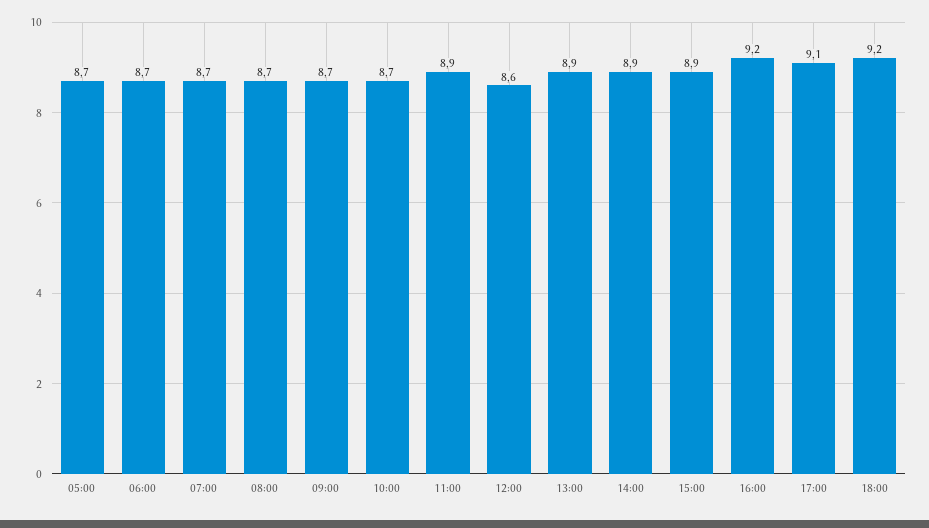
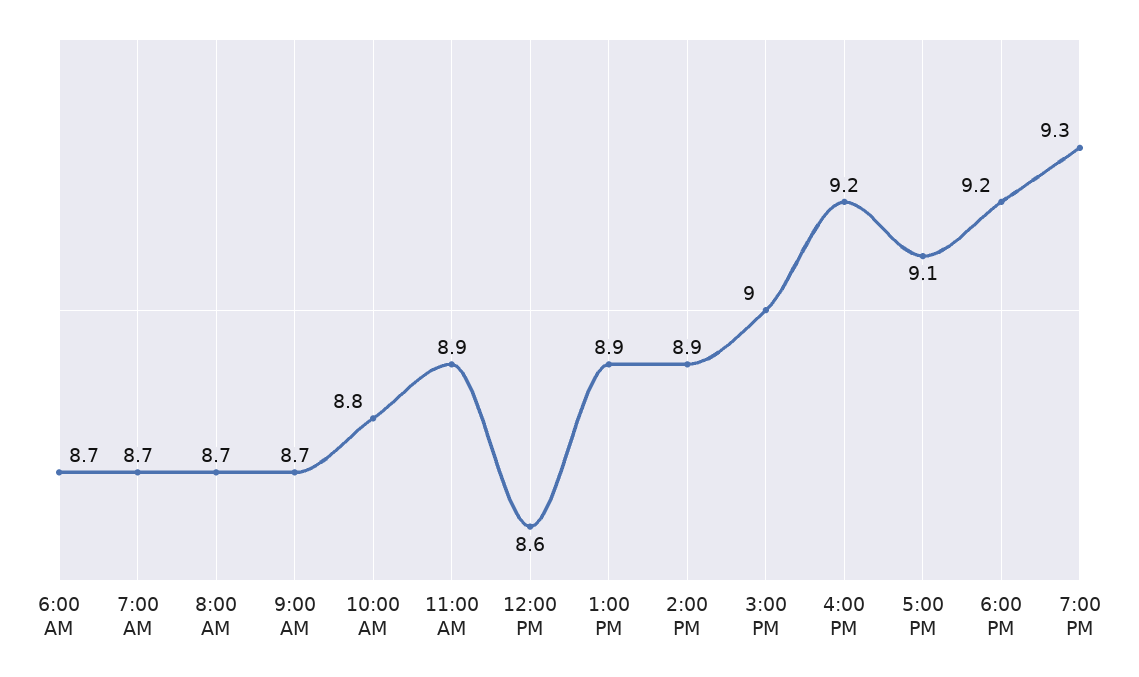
05:00: 8.7 -> none
10:00: 8.7 -> 8.8
15:00: 8.9 -> 9
7:00 PM: none -> 9.3

